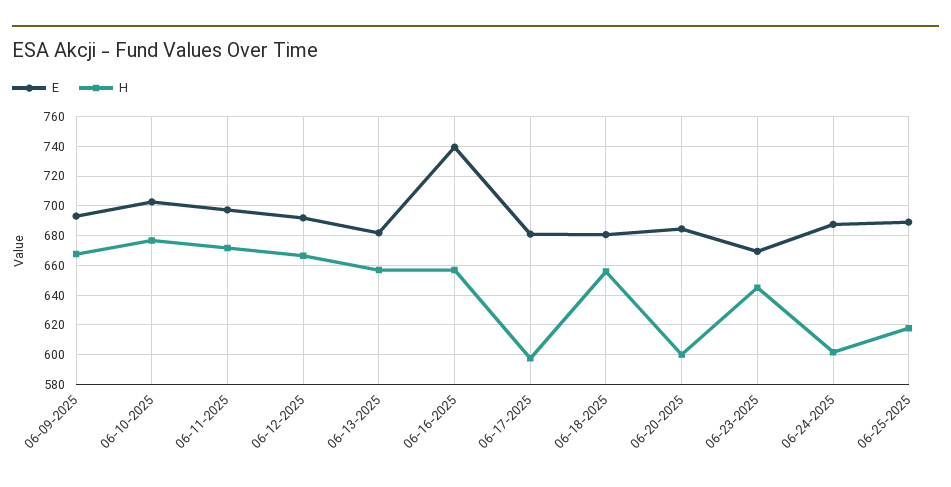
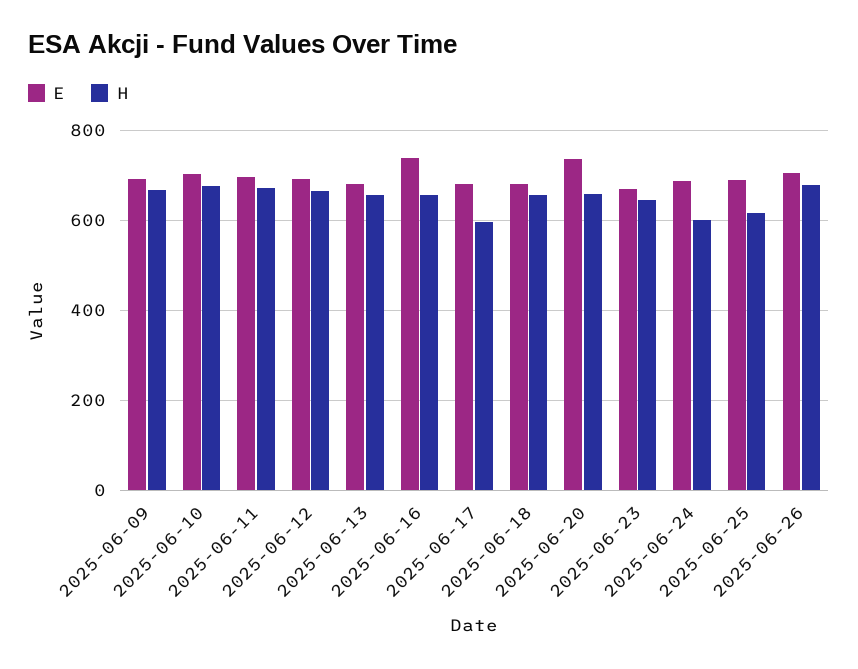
E, 06-20-2025: 685 -> 740
H, 06-20-2025: 600 -> 660
E, 2025-06-26: none -> 700
H, 2025-06-26: none -> 680

